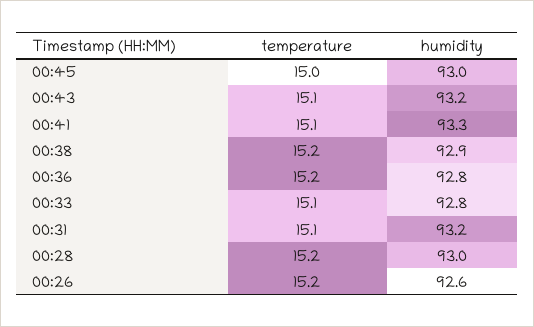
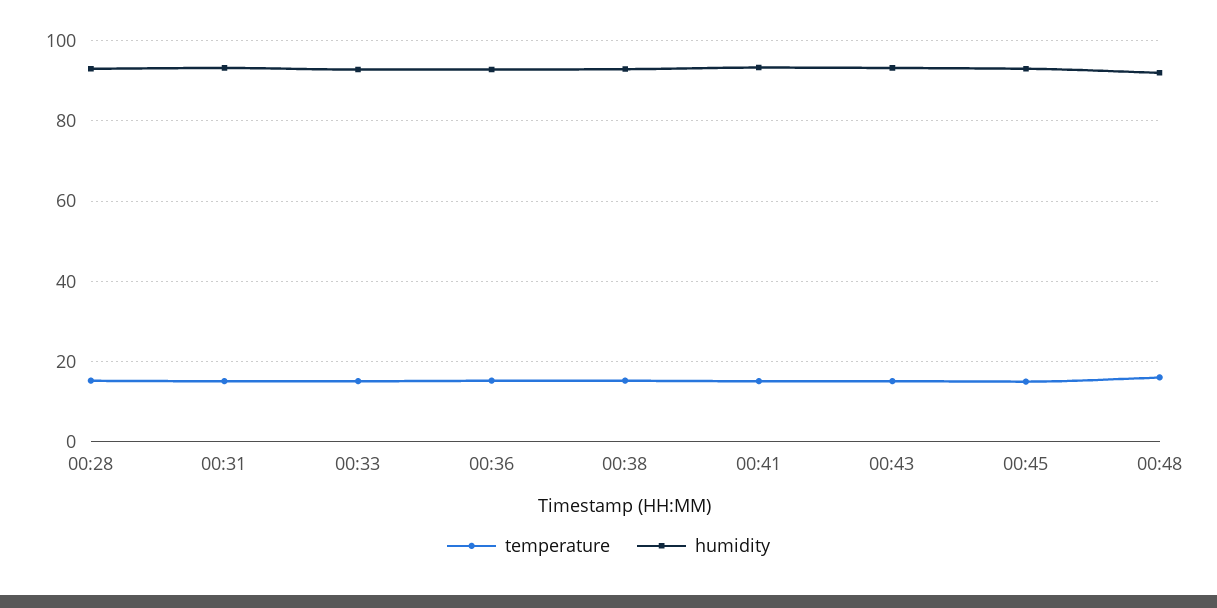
temperature, 00:26: 15.2 -> none
humidity, 00:26: 92.6 -> none
temperature, 00:48: none -> 16
humidity, 00:48: none -> 92

